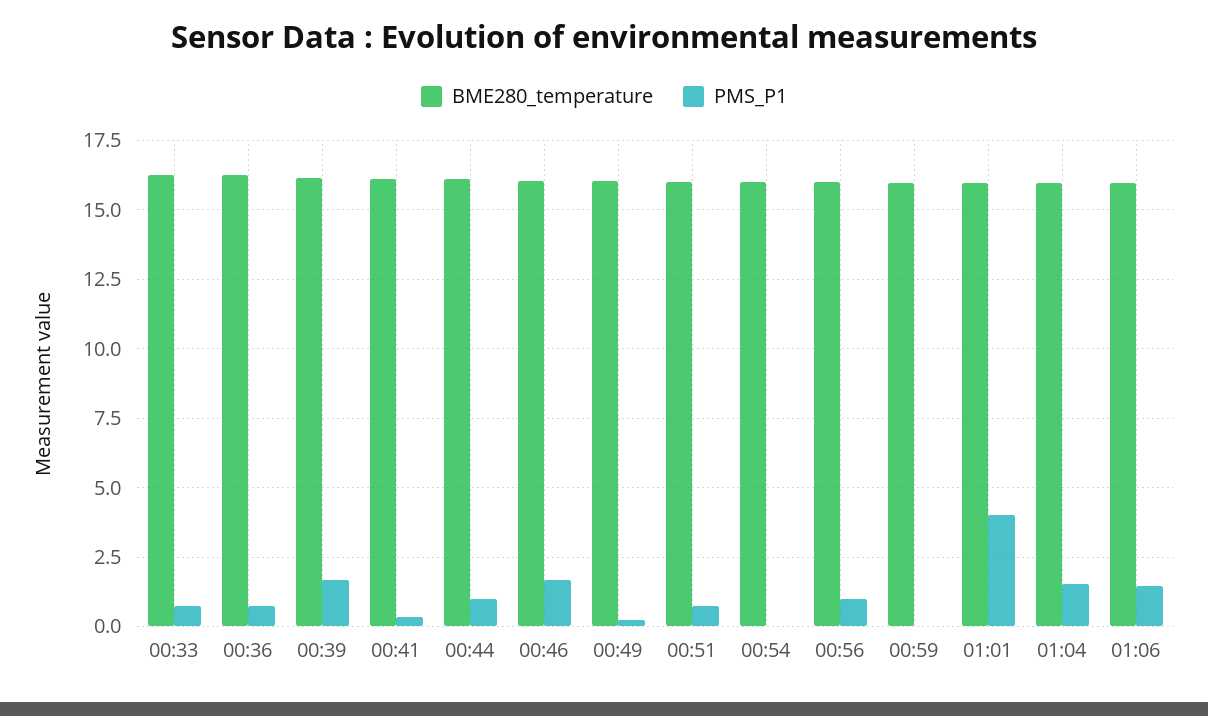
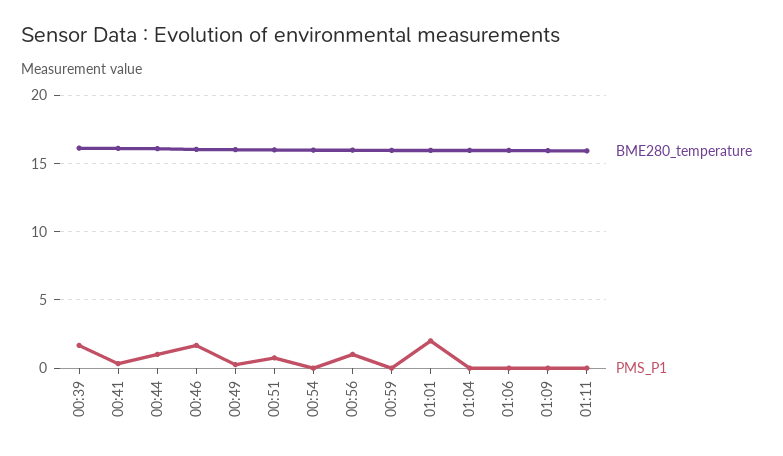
BME280_temperature, 00:33: 16.25 -> none
PMS_P1, 00:33: 0.75 -> none
BME280_temperature, 00:36: 16.25 -> none
PMS_P1, 00:36: 0.75 -> none
PMS_P1, 01:01: 4 -> 2
PMS_P1, 01:04: 1.5 -> 0
PMS_P1, 01:06: 1.5 -> 0
BME280_temperature, 01:09: none -> 16
PMS_P1, 01:09: none -> 0
BME280_temperature, 01:11: none -> 16
PMS_P1, 01:11: none -> 0

